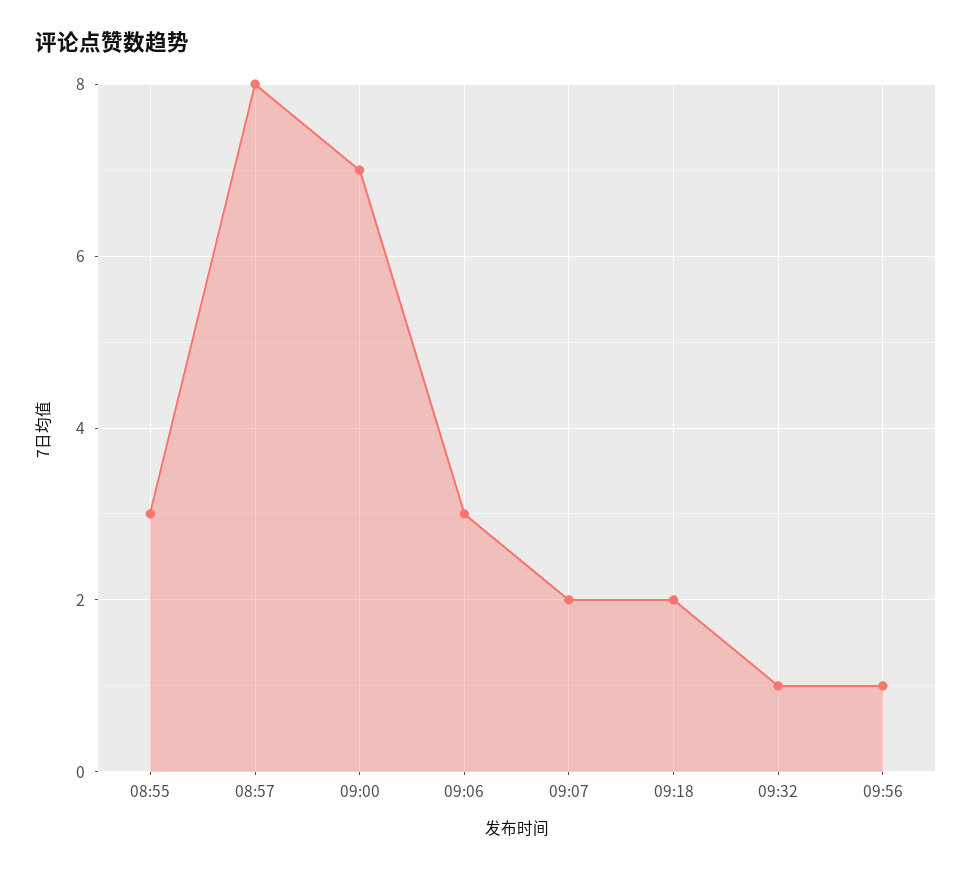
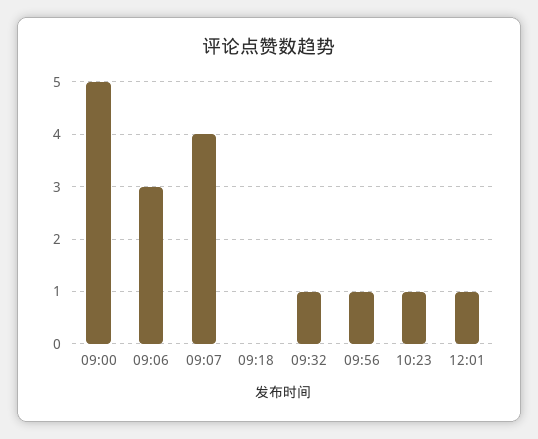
08:55: 3 -> none
08:57: 8 -> none
09:00: 7 -> 5
09:07: 2 -> 4
09:18: 2 -> 0
10:23: none -> 1
12:01: none -> 1

